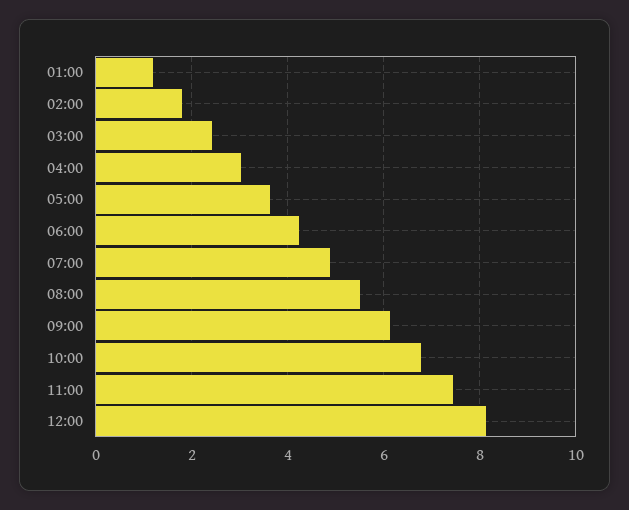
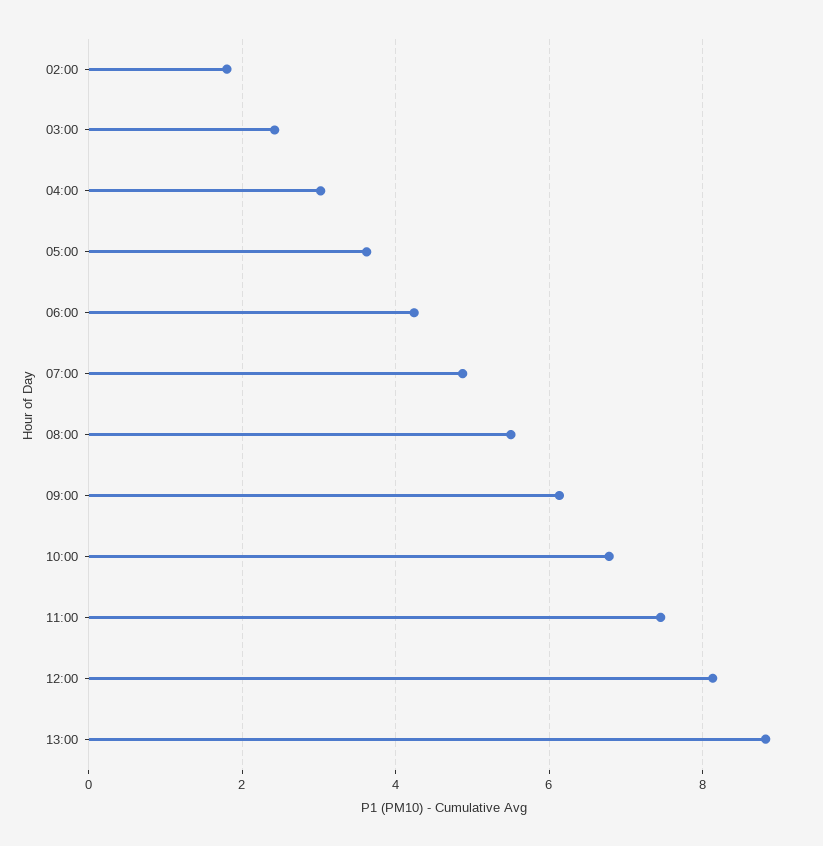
01:00: 1.2 -> none
13:00: none -> 8.8

